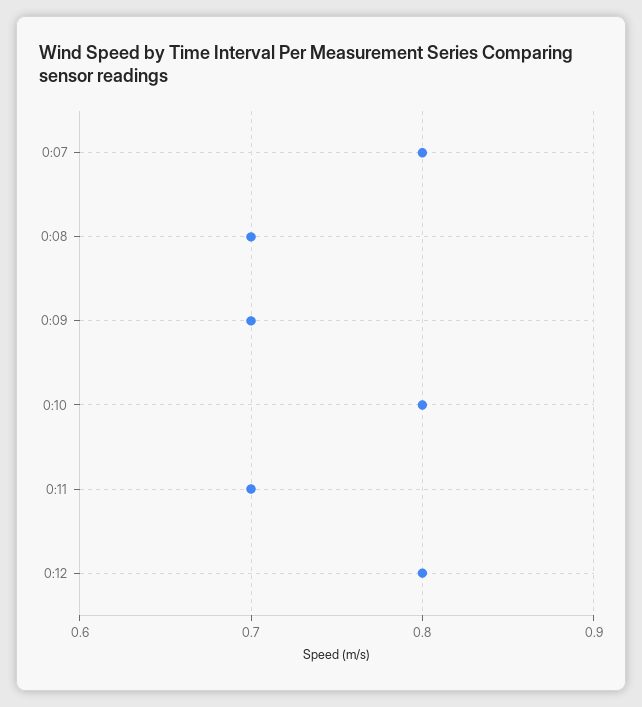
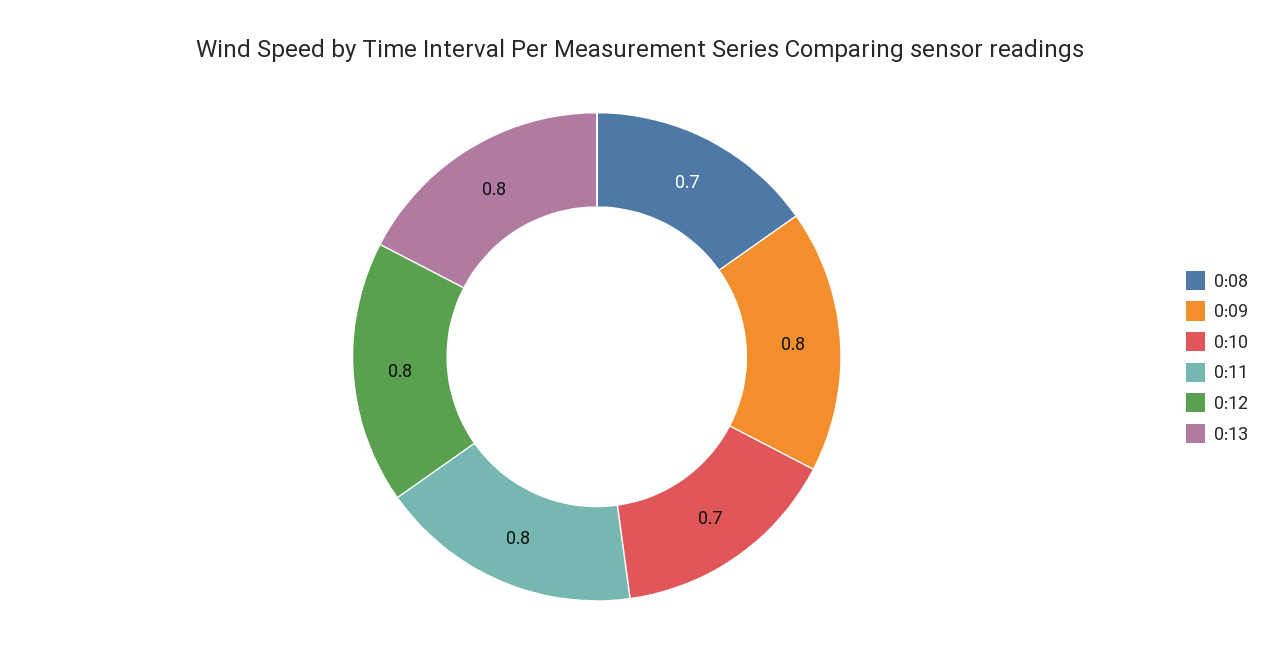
0:07: 0.8 -> none
0:09: 0.7 -> 0.8
0:10: 0.8 -> 0.7
0:11: 0.7 -> 0.8
0:13: none -> 0.8

